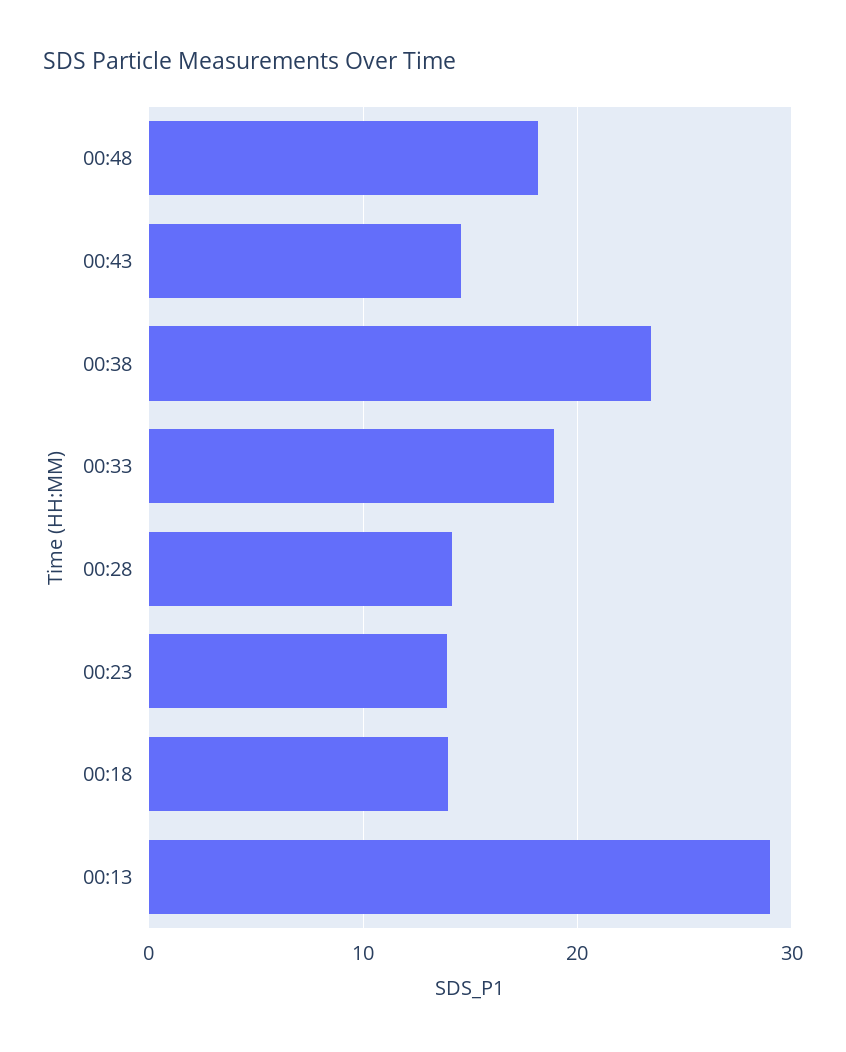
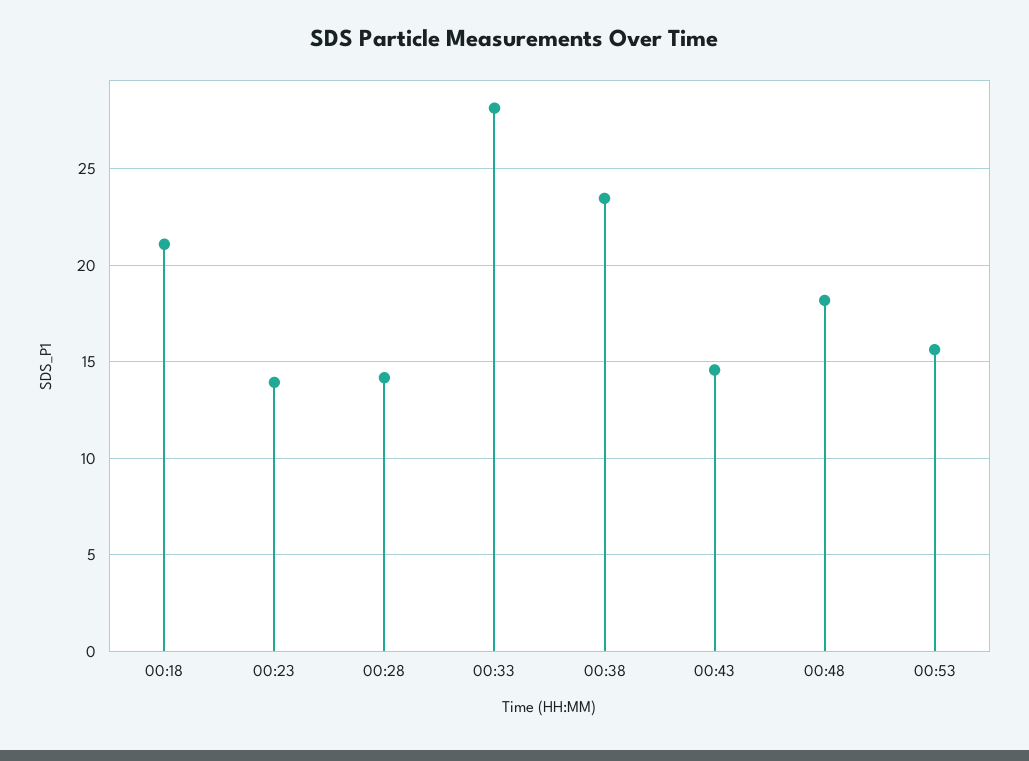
00:33: 19 -> 28
00:18: 14 -> 21
00:13: 29 -> none
00:53: none -> 15.5

